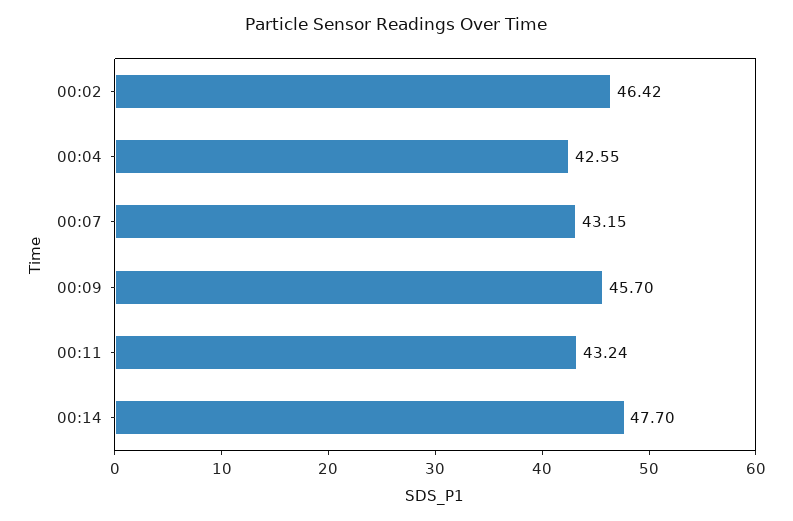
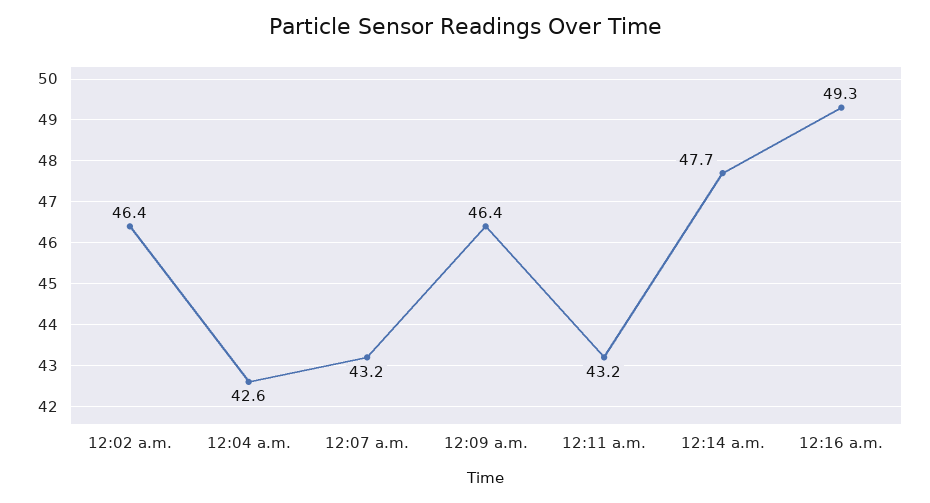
00:09: 45.7 -> 46.4
12:16 a.m.: none -> 49.3

